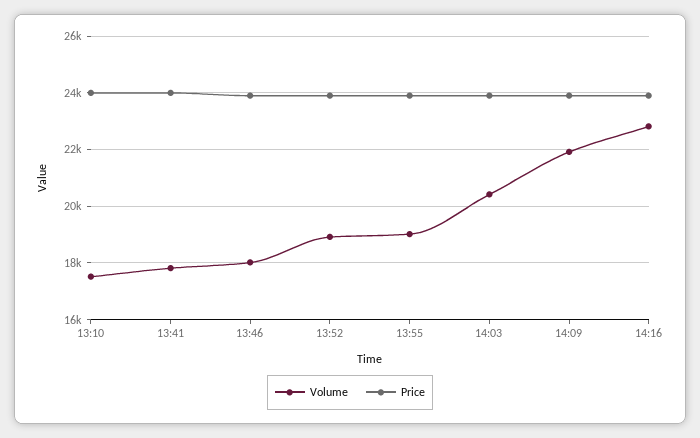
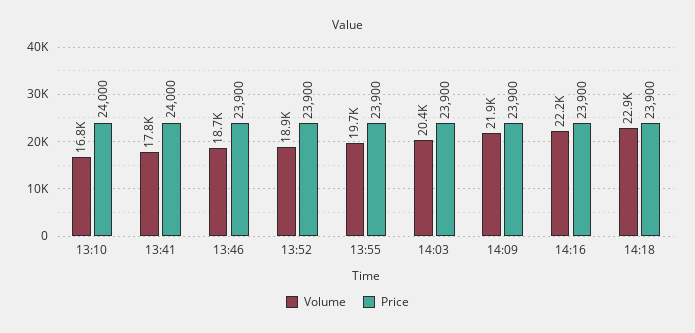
Volume, 13:10: 17500 -> 16800
Volume, 13:46: 18000 -> 18700
Volume, 13:55: 19000 -> 19700
Volume, 14:16: 22750 -> 22200
Volume, 14:18: none -> 22900
Price, 14:18: none -> 23900

